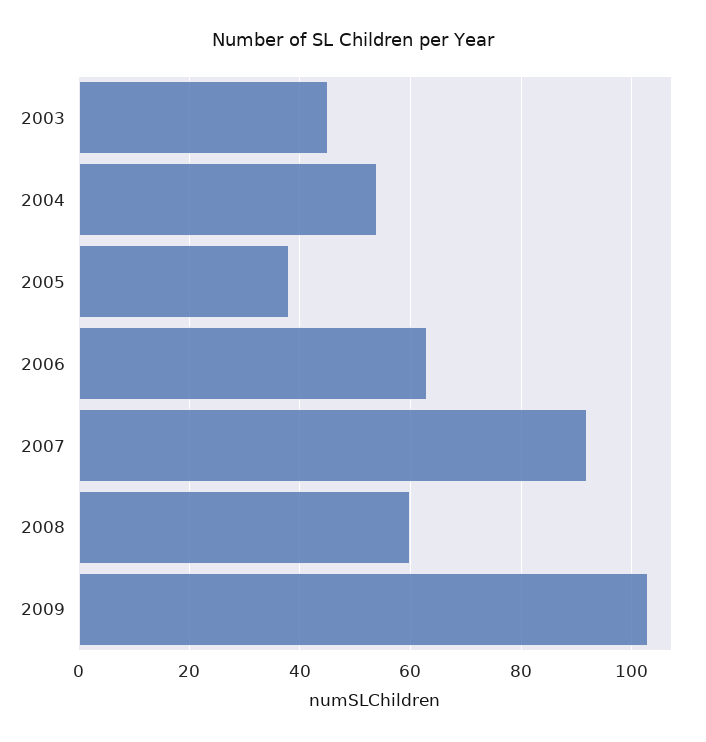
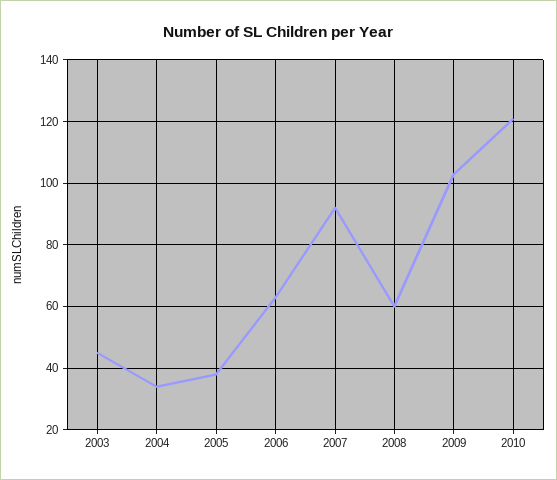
2004: 55 -> 35
2010: none -> 120

